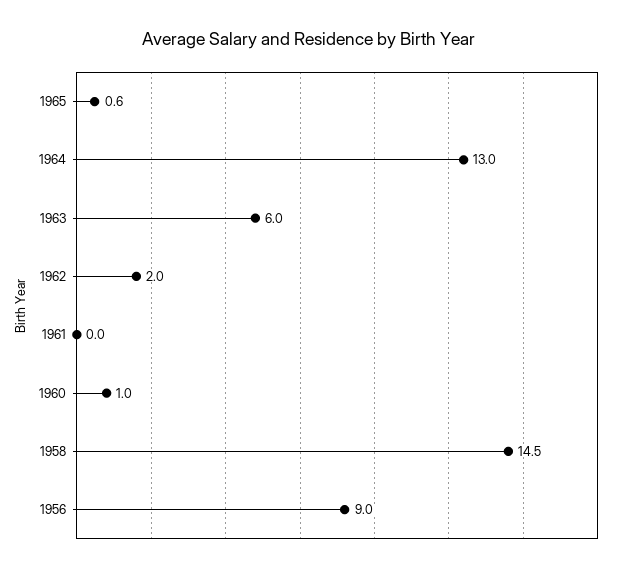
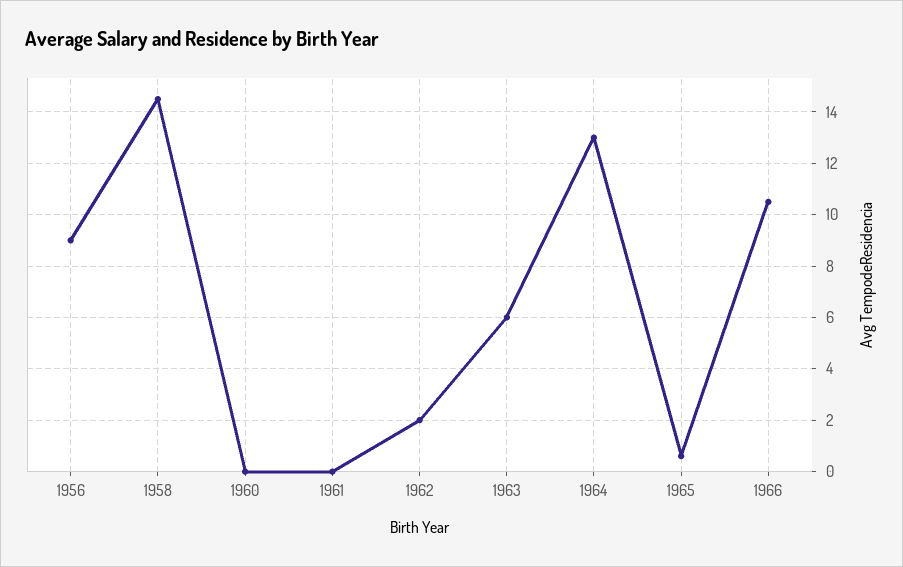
1960: 1 -> 0
1966: none -> 10.5

